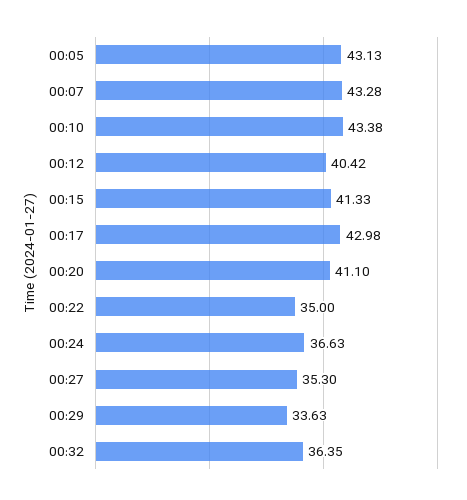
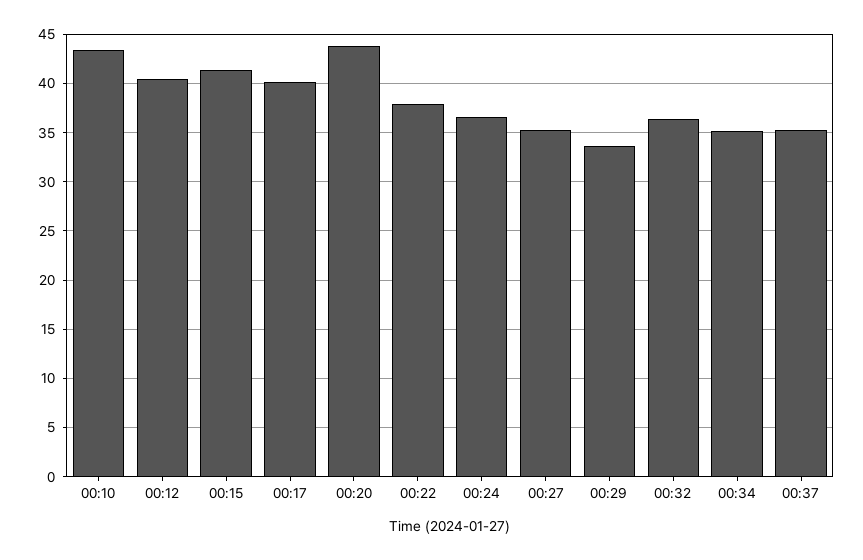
00:05: 43.13 -> none
00:07: 43.28 -> none
00:17: 42.98 -> 40
00:20: 41.1 -> 44
00:22: 35 -> 38
00:34: none -> 35
00:37: none -> 35

